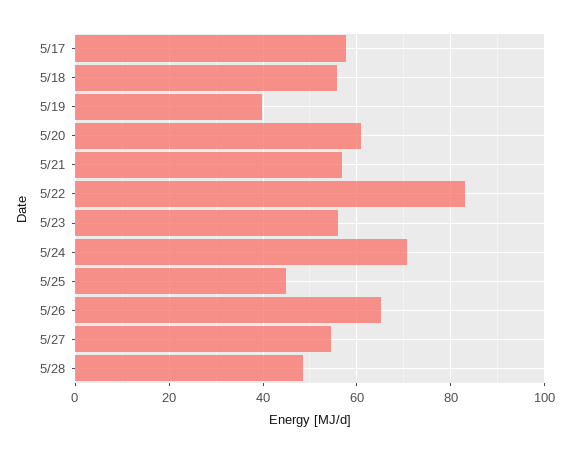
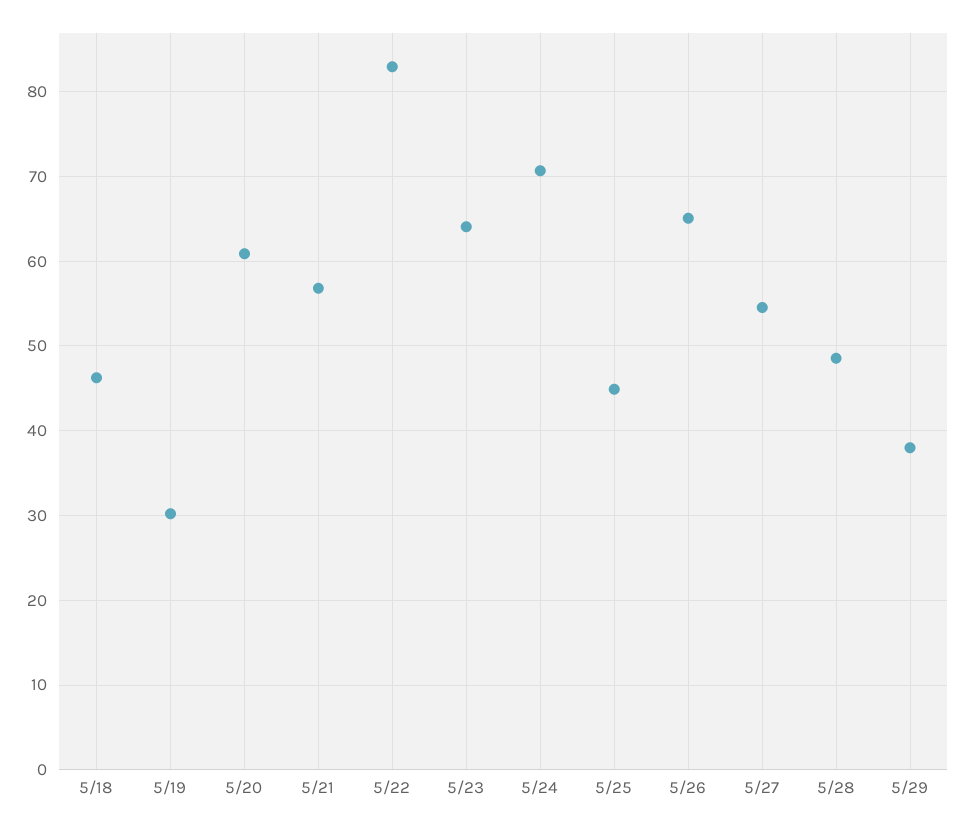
5/17: 58 -> none
5/18: 56 -> 46
5/19: 40 -> 30
5/23: 56 -> 64
5/29: none -> 38

